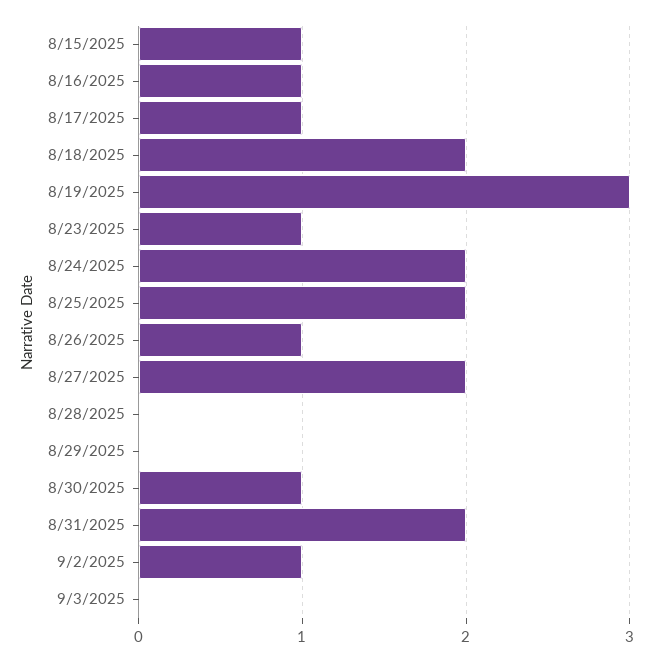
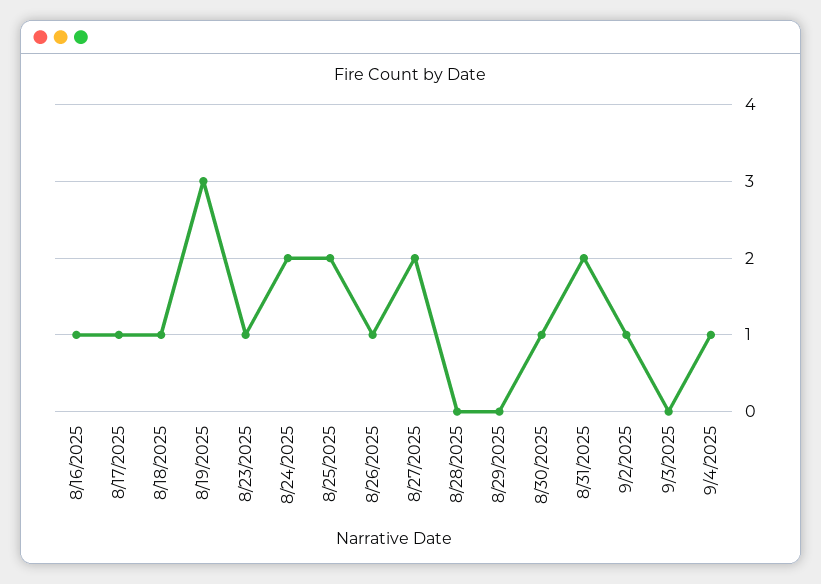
8/15/2025: 1 -> none
8/18/2025: 2 -> 1
9/4/2025: none -> 1

